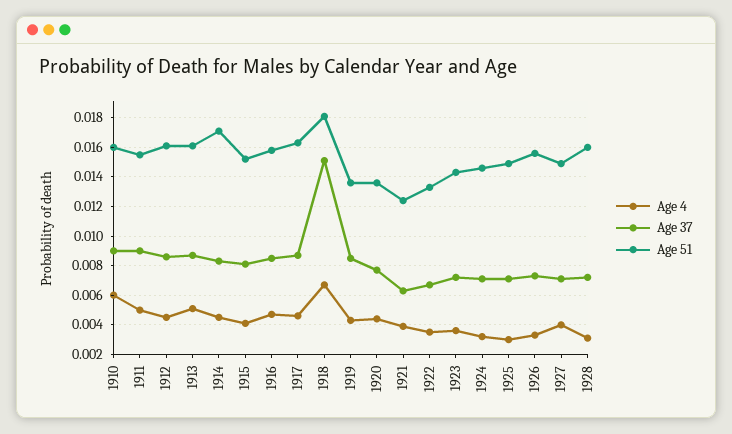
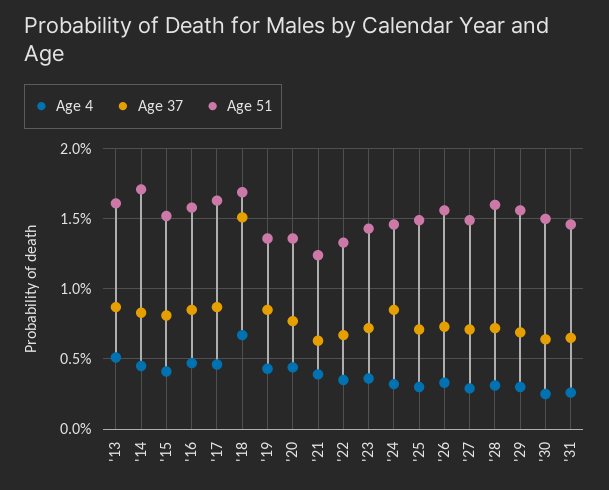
Age 4, 1910: 0.006 -> none
Age 37, 1910: 0.009 -> none
Age 51, 1910: 0.016 -> none
Age 4, 1911: 0.005 -> none
Age 37, 1911: 0.009 -> none
Age 51, 1911: 0.0155 -> none
Age 4, 1912: 0.0045 -> none
Age 37, 1912: 0.0085 -> none
Age 51, 1912: 0.016 -> none
Age 51, 1918: 0.018 -> 0.017
Age 37, 1924: 0.007 -> 0.0085
Age 4, 1927: 0.004 -> 0.003
Age 4, '29: none -> 0.003
Age 37, '29: none -> 0.007
Age 51, '29: none -> 0.0155
Age 4, '30: none -> 0.0025
Age 37, '30: none -> 0.0065
Age 51, '30: none -> 0.015
Age 4, '31: none -> 0.0025
Age 37, '31: none -> 0.0065
Age 51, '31: none -> 0.0145

